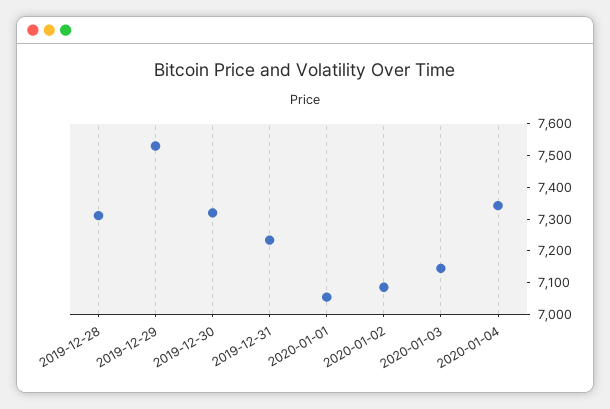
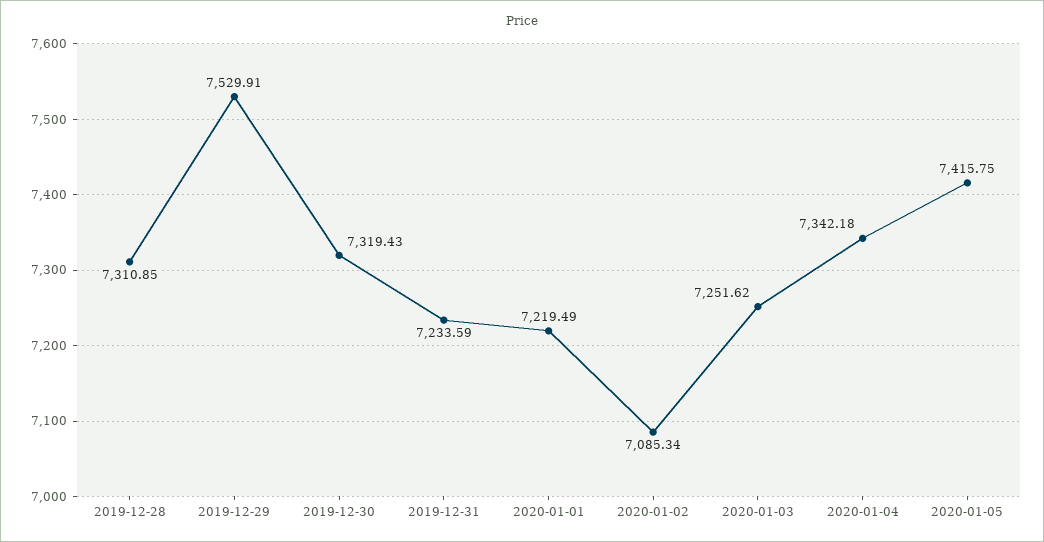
2020-01-01: 7050 -> 7219.49
2020-01-03: 7150 -> 7251.62
2020-01-05: none -> 7415.75

